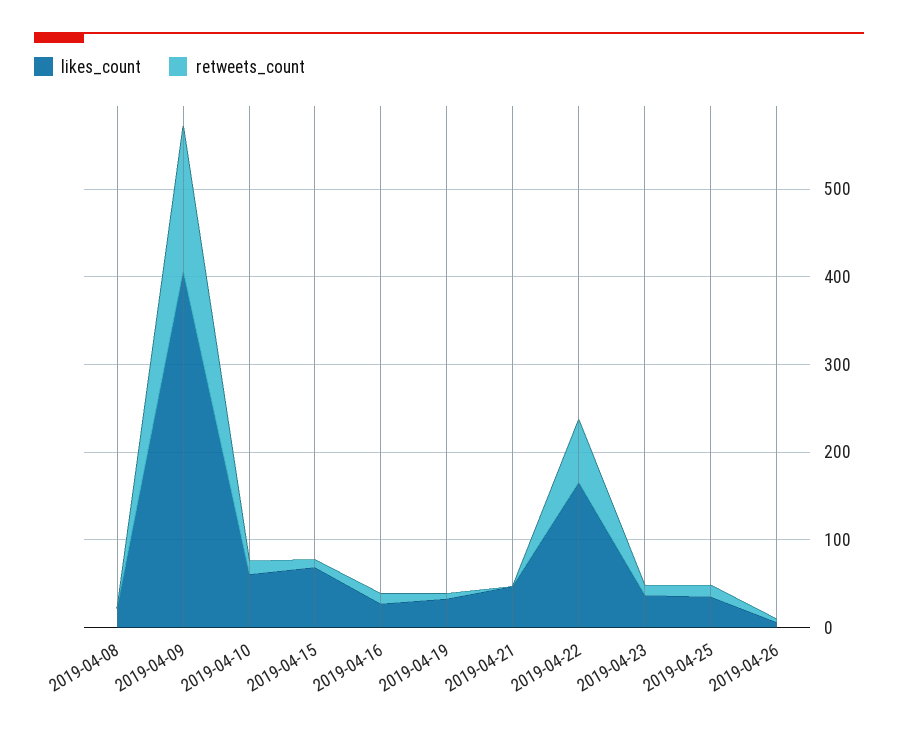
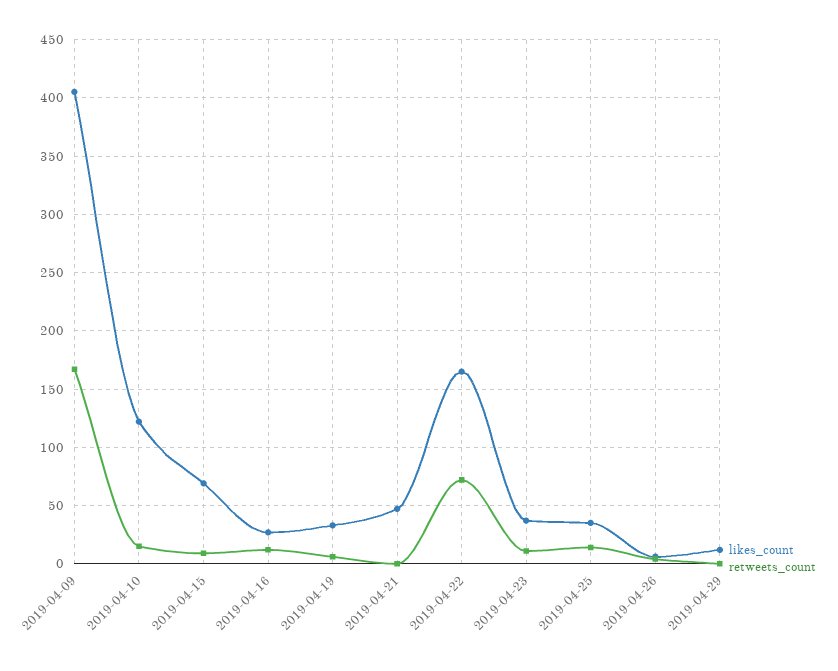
likes_count, 2019-04-08: 20 -> none
retweets_count, 2019-04-08: 0 -> none
likes_count, 2019-04-10: 60 -> 120
likes_count, 2019-04-29: none -> 10
retweets_count, 2019-04-29: none -> 0

